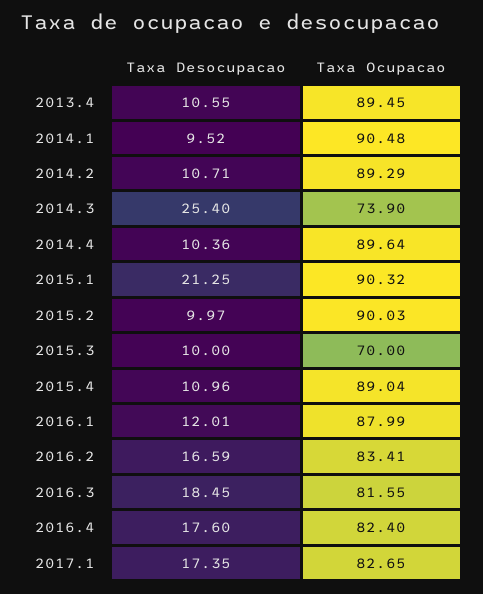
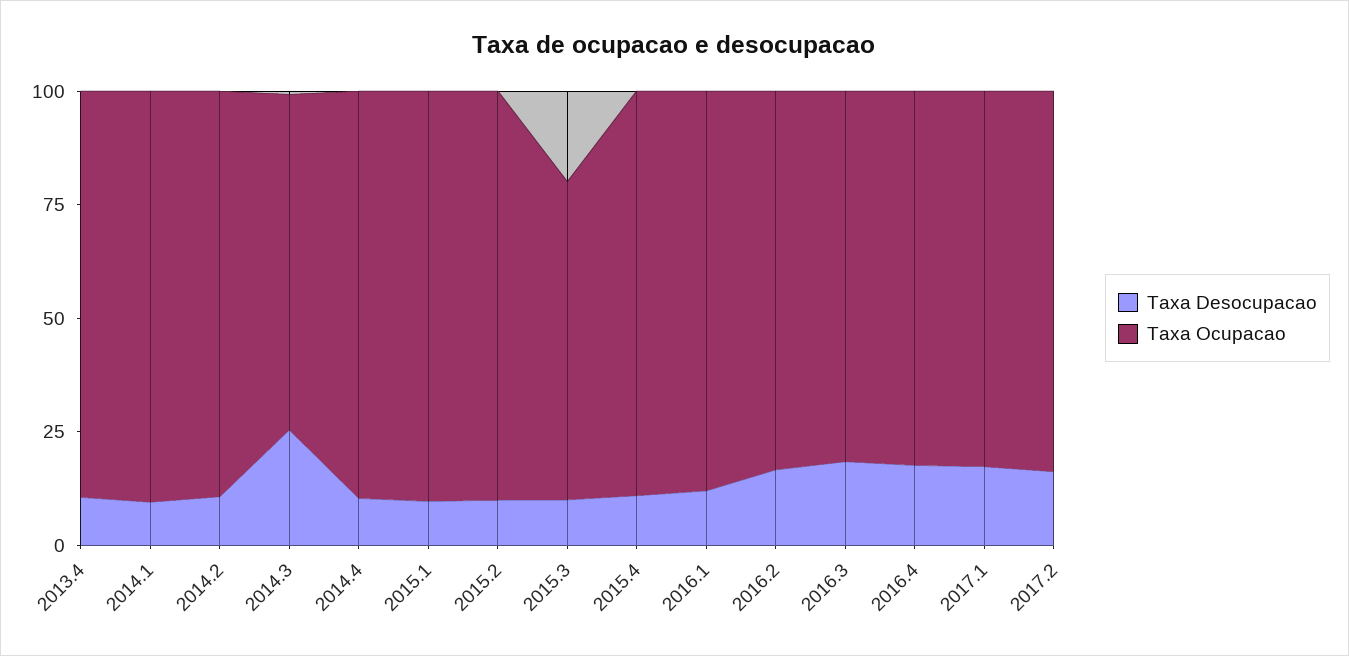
Taxa Desocupacao, 2015.1: 21.25 -> 10
Taxa Desocupacao, 2017.2: none -> 15
Taxa Ocupacao, 2017.2: none -> 85

